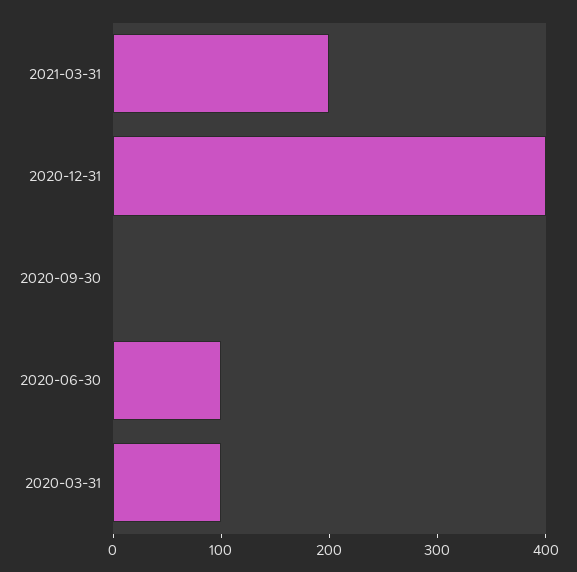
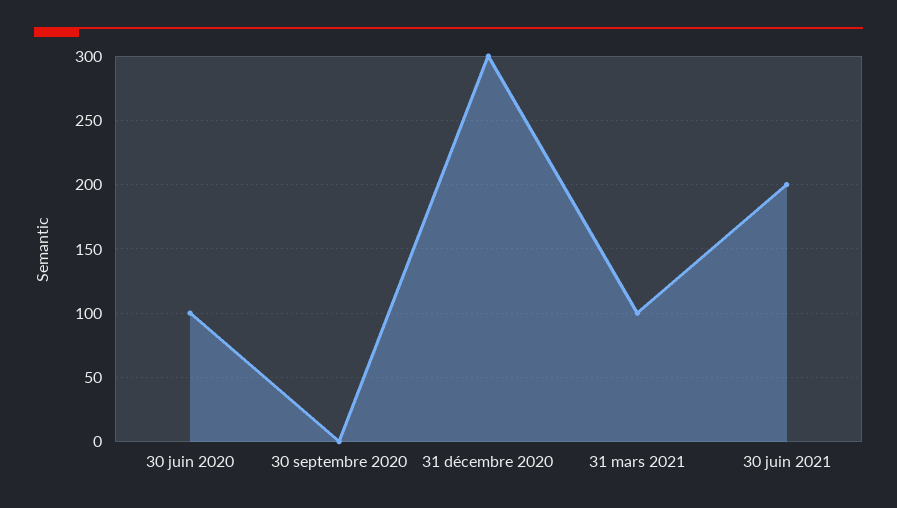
2021-03-31: 200 -> 100
2020-12-31: 400 -> 300
2020-03-31: 100 -> none
30 juin 2021: none -> 200

